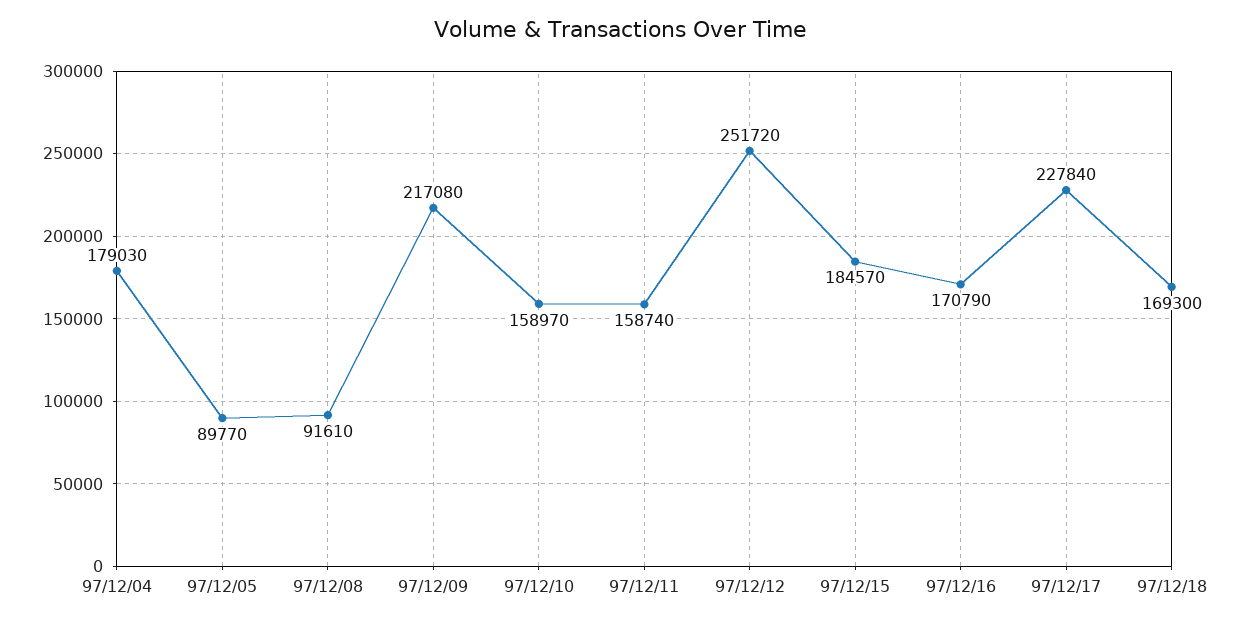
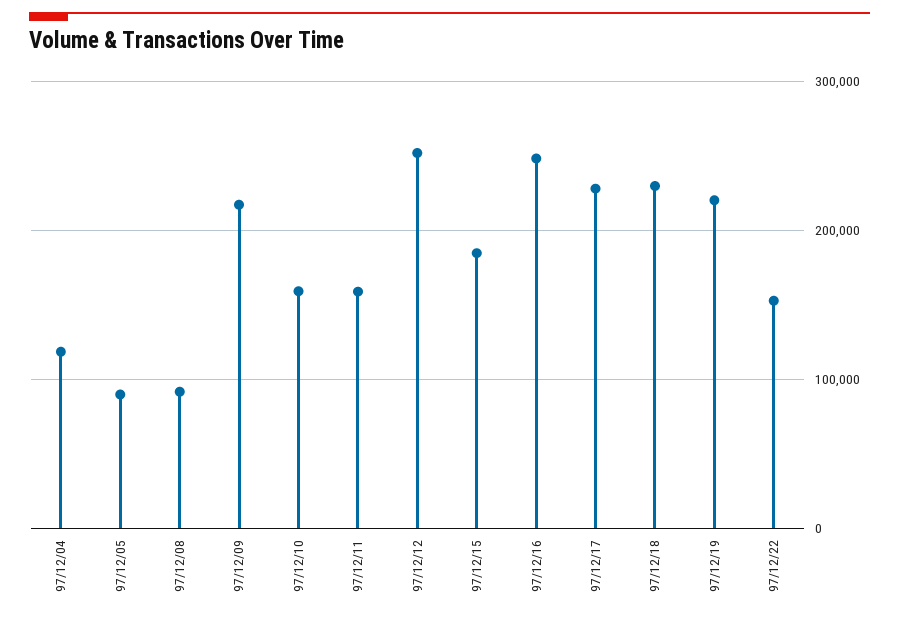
97/12/04: 179030 -> 120000
97/12/16: 170790 -> 250000
97/12/18: 169300 -> 230000
97/12/19: none -> 220000
97/12/22: none -> 150000

